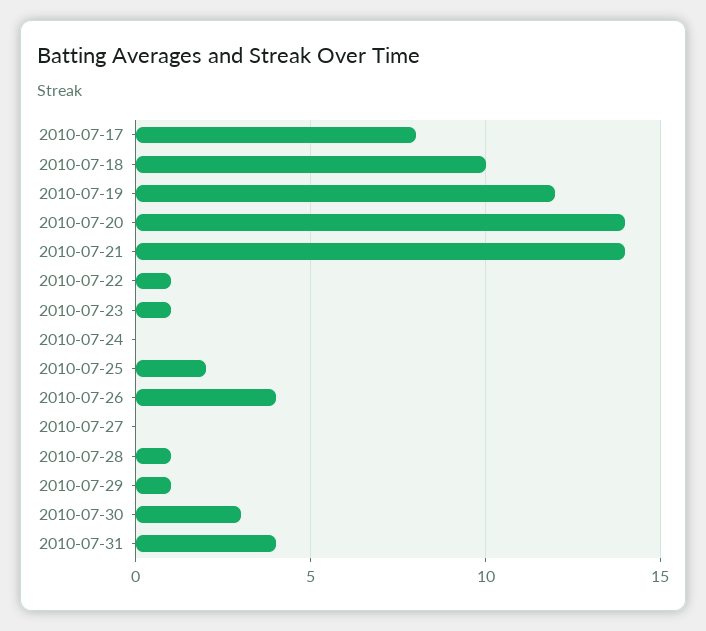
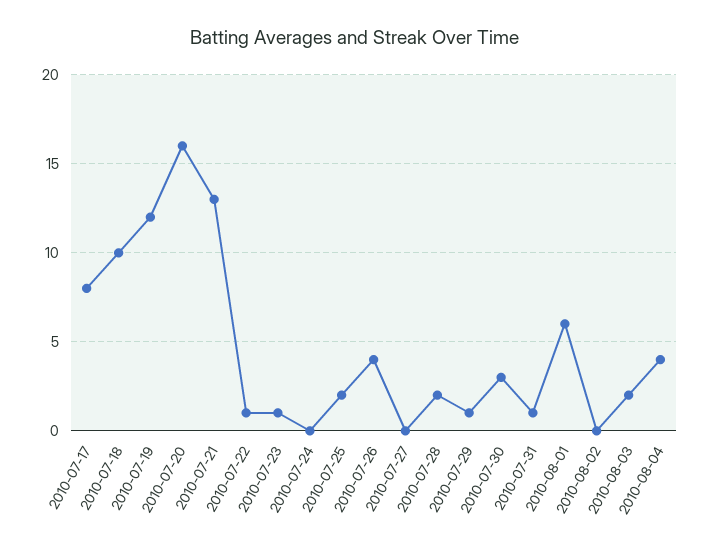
2010-07-20: 14 -> 16
2010-07-21: 14 -> 13
2010-07-28: 1 -> 2
2010-07-31: 4 -> 1
2010-08-01: none -> 6
2010-08-02: none -> 0
2010-08-03: none -> 2
2010-08-04: none -> 4

